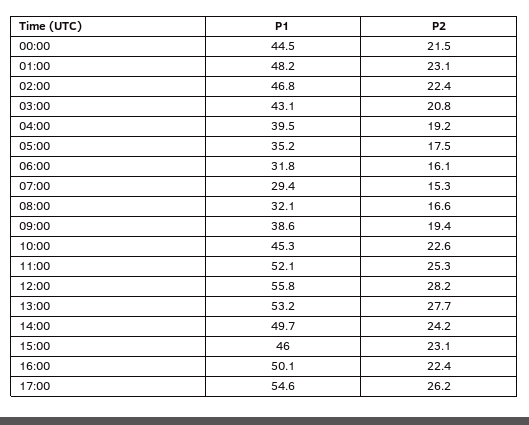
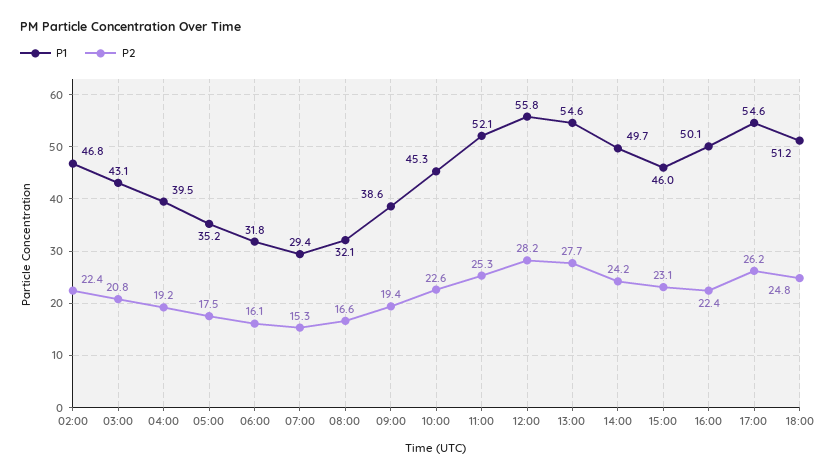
P1, 00:00: 44.5 -> none
P2, 00:00: 21.5 -> none
P1, 01:00: 48.2 -> none
P2, 01:00: 23.1 -> none
P1, 13:00: 53.2 -> 54.6
P1, 18:00: none -> 51.2
P2, 18:00: none -> 24.8

